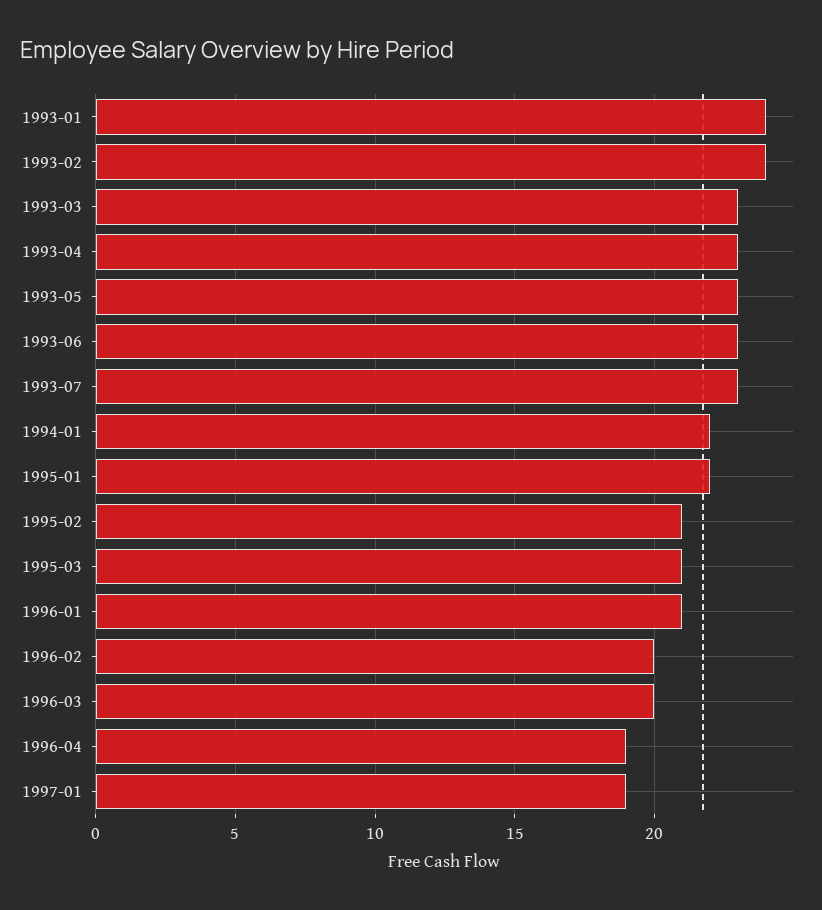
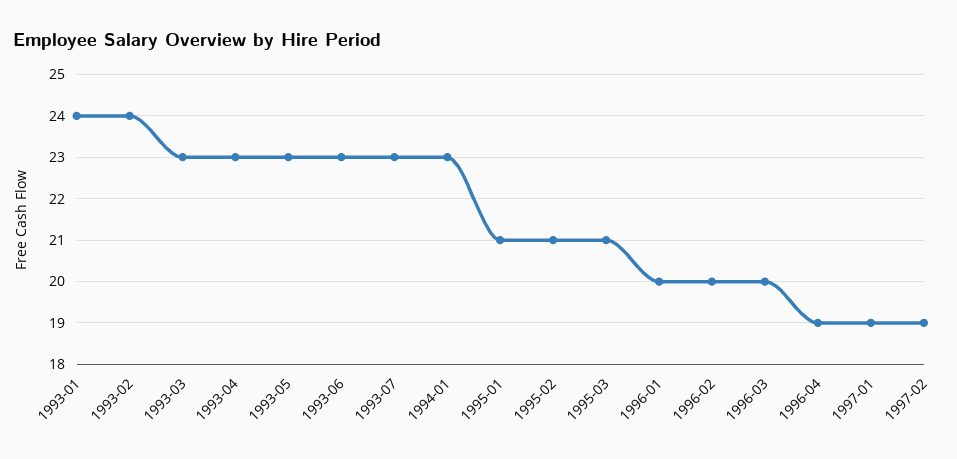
1994-01: 22 -> 23
1995-01: 22 -> 21
1996-01: 21 -> 20
1997-02: none -> 19

